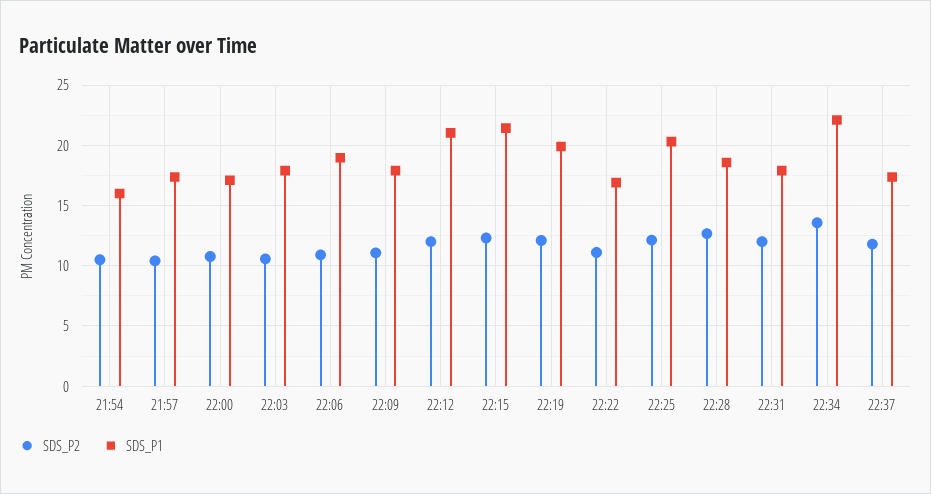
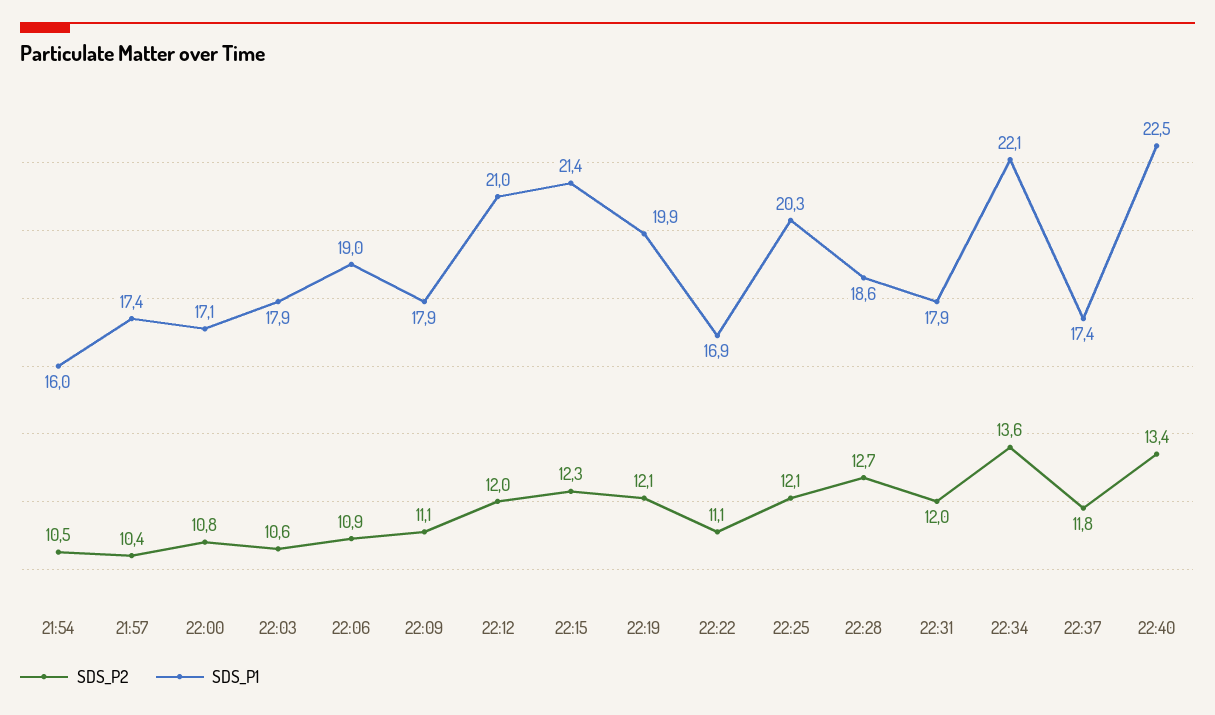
SDS_P2, 22:40: none -> 13.4
SDS_P1, 22:40: none -> 22.5

